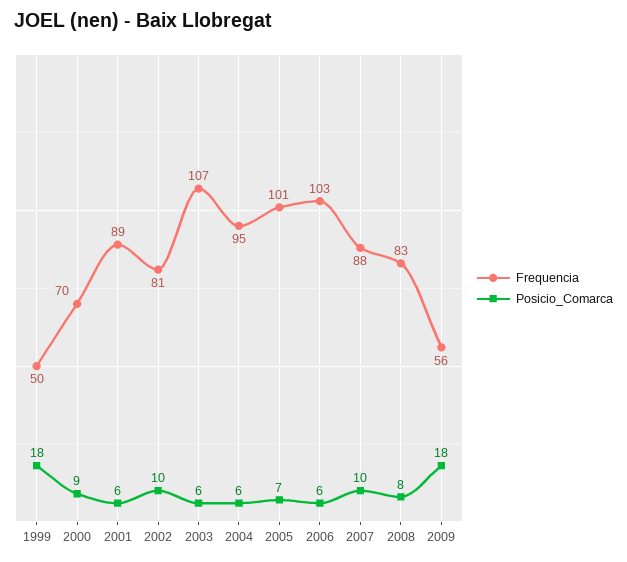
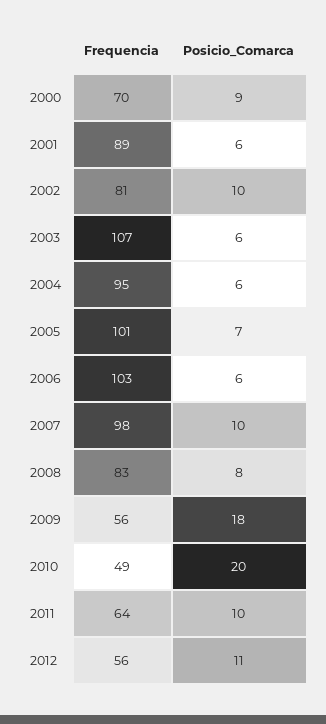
Frequencia, 1999: 50 -> none
Posicio_Comarca, 1999: 18 -> none
Frequencia, 2007: 88 -> 98
Frequencia, 2010: none -> 49
Posicio_Comarca, 2010: none -> 20
Frequencia, 2011: none -> 64
Posicio_Comarca, 2011: none -> 10
Frequencia, 2012: none -> 56
Posicio_Comarca, 2012: none -> 11

